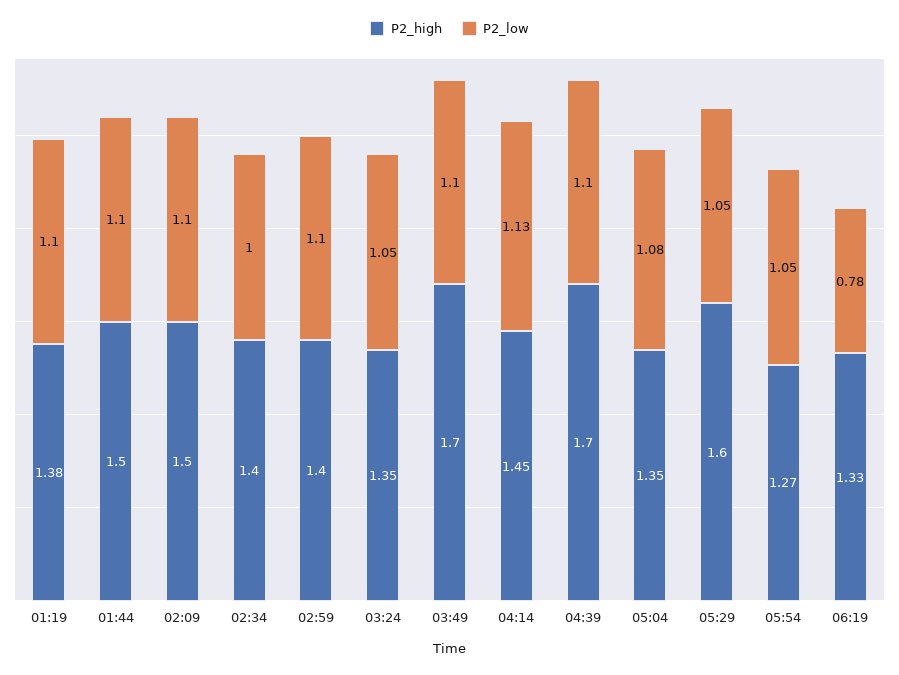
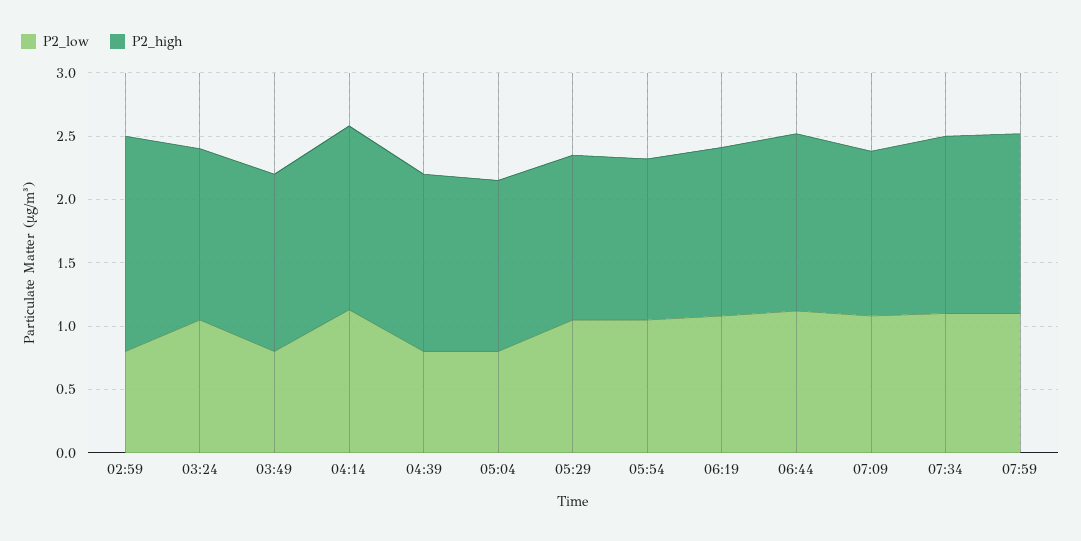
P2_high, 01:19: 1.38 -> none
P2_low, 01:19: 1.1 -> none
P2_high, 01:44: 1.5 -> none
P2_low, 01:44: 1.1 -> none
P2_high, 02:09: 1.5 -> none
P2_low, 02:09: 1.1 -> none
P2_high, 02:34: 1.4 -> none
P2_low, 02:34: 1 -> none
P2_high, 02:59: 1.4 -> 1.7
P2_low, 02:59: 1.1 -> 0.8
P2_high, 03:49: 1.7 -> 1.4
P2_low, 03:49: 1.1 -> 0.8
P2_high, 04:39: 1.7 -> 1.4
P2_low, 04:39: 1.1 -> 0.8
P2_low, 05:04: 1.08 -> 0.8
P2_high, 05:29: 1.6 -> 1.3
P2_low, 06:19: 0.78 -> 1.1
P2_low, 06:44: none -> 1.1
P2_high, 06:44: none -> 1.4
P2_low, 07:09: none -> 1.1
P2_high, 07:09: none -> 1.3
P2_low, 07:34: none -> 1.1
P2_high, 07:34: none -> 1.4
P2_low, 07:59: none -> 1.1
P2_high, 07:59: none -> 1.4

